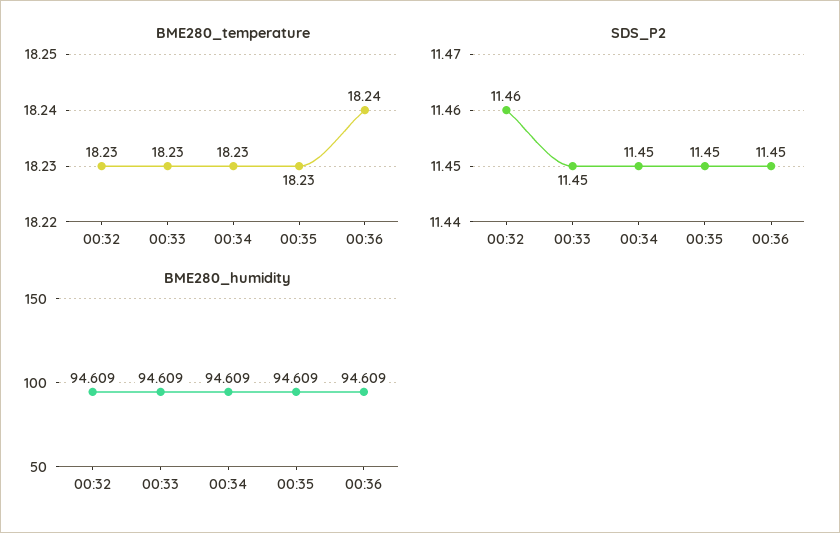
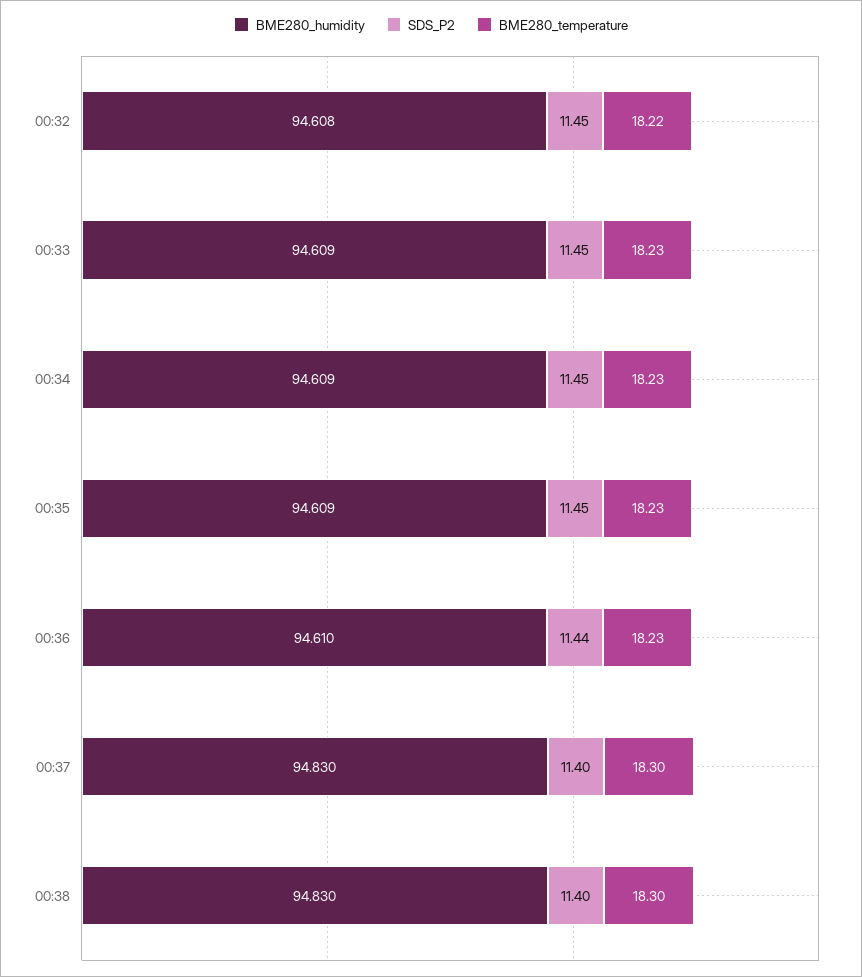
BME280_temperature, 00:32: 18.23 -> 18.22
BME280_temperature, 00:36: 18.24 -> 18.23
SDS_P2, 00:32: 11.46 -> 11.45
SDS_P2, 00:36: 11.45 -> 11.44
BME280_humidity, 00:32: 94.609 -> 94.608
BME280_humidity, 00:36: 94.609 -> 94.61
BME280_humidity, 00:37: none -> 94.83
SDS_P2, 00:37: none -> 11.4
BME280_temperature, 00:37: none -> 18.3
BME280_humidity, 00:38: none -> 94.83
SDS_P2, 00:38: none -> 11.4
BME280_temperature, 00:38: none -> 18.3

